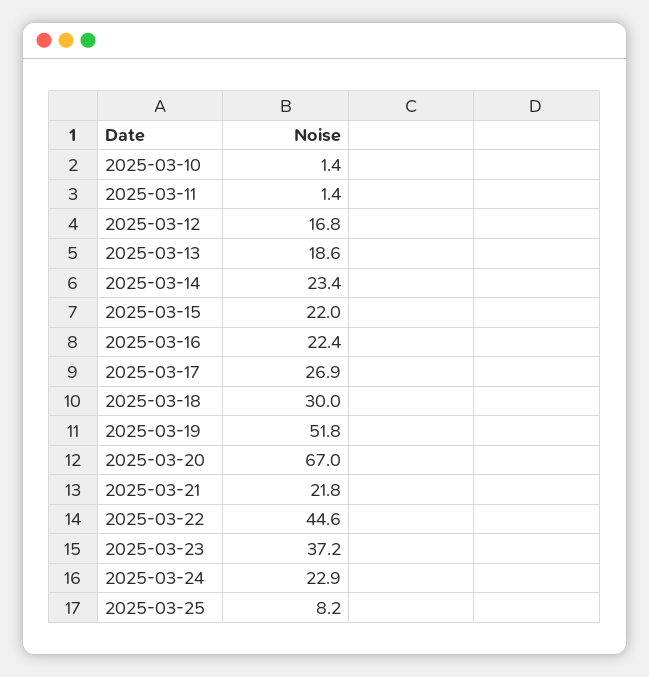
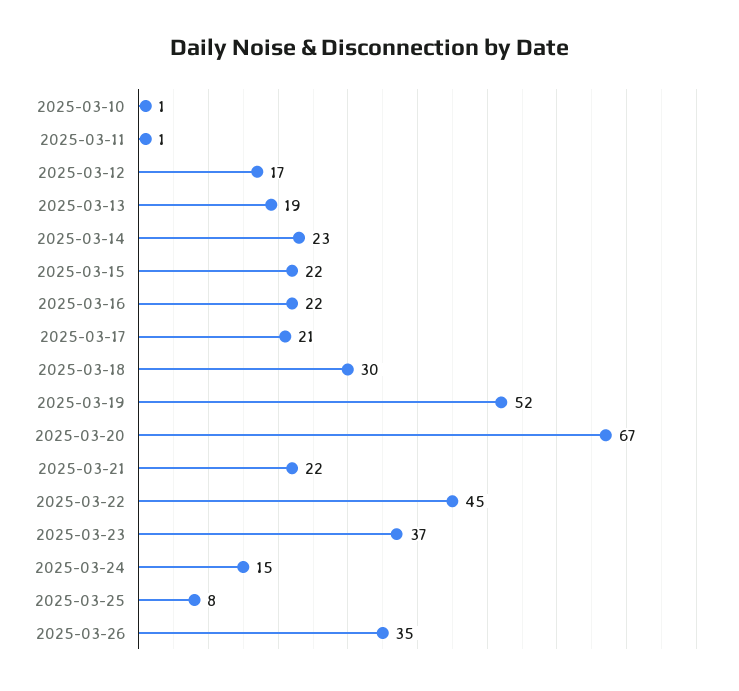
2025-03-17: 26.9 -> 21
2025-03-24: 22.9 -> 15
2025-03-26: none -> 35

